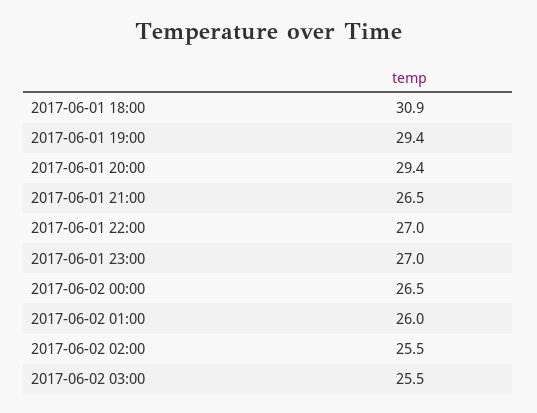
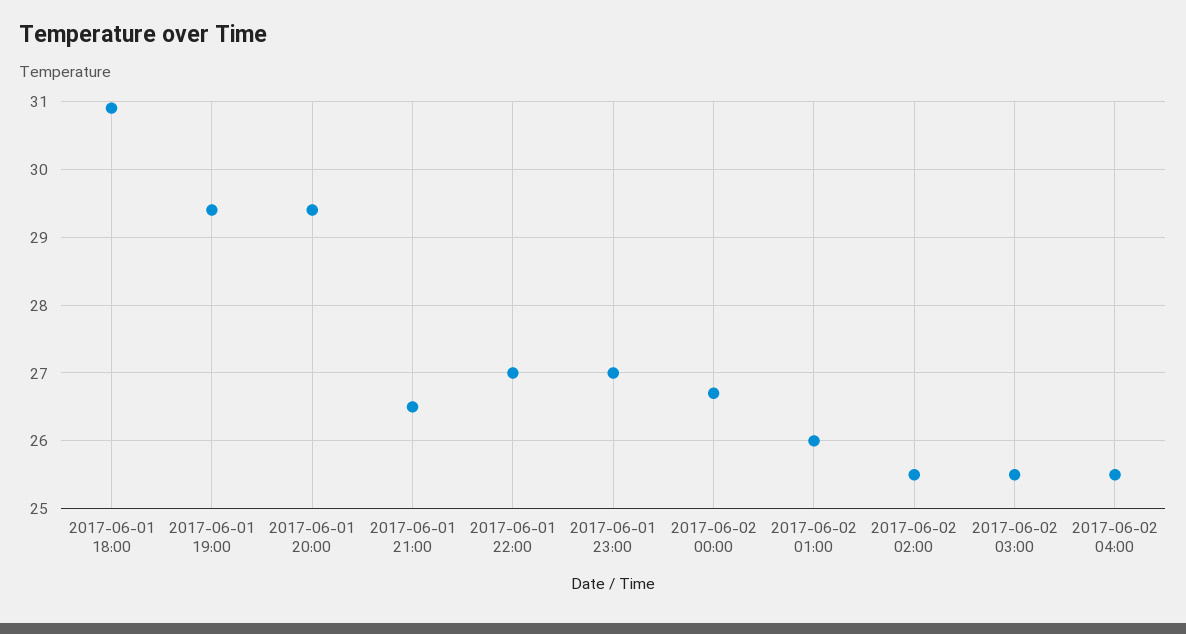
2017-06-02 00:00: 26.5 -> 26.7
2017-06-02 04:00: none -> 25.5

